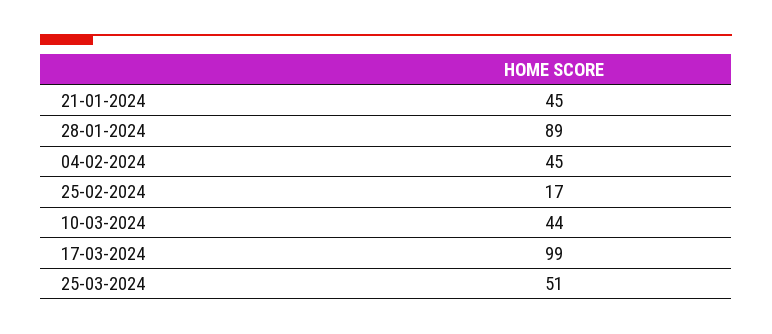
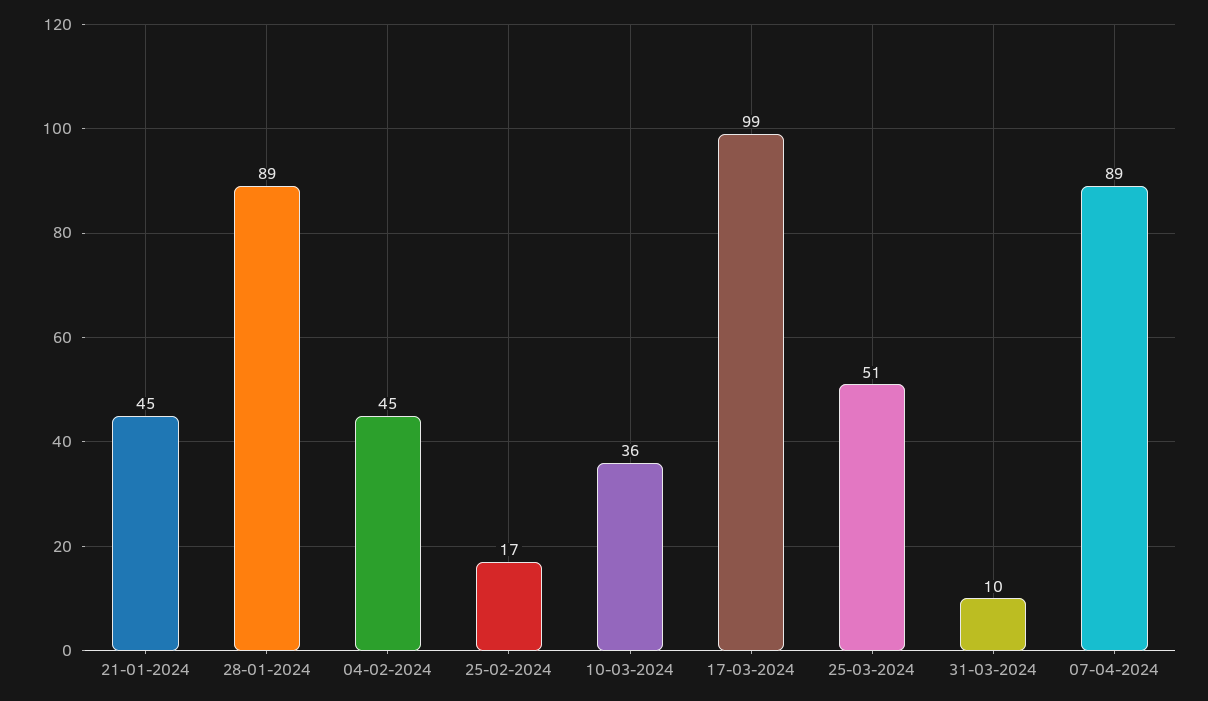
10-03-2024: 44 -> 36
31-03-2024: none -> 10
07-04-2024: none -> 89

